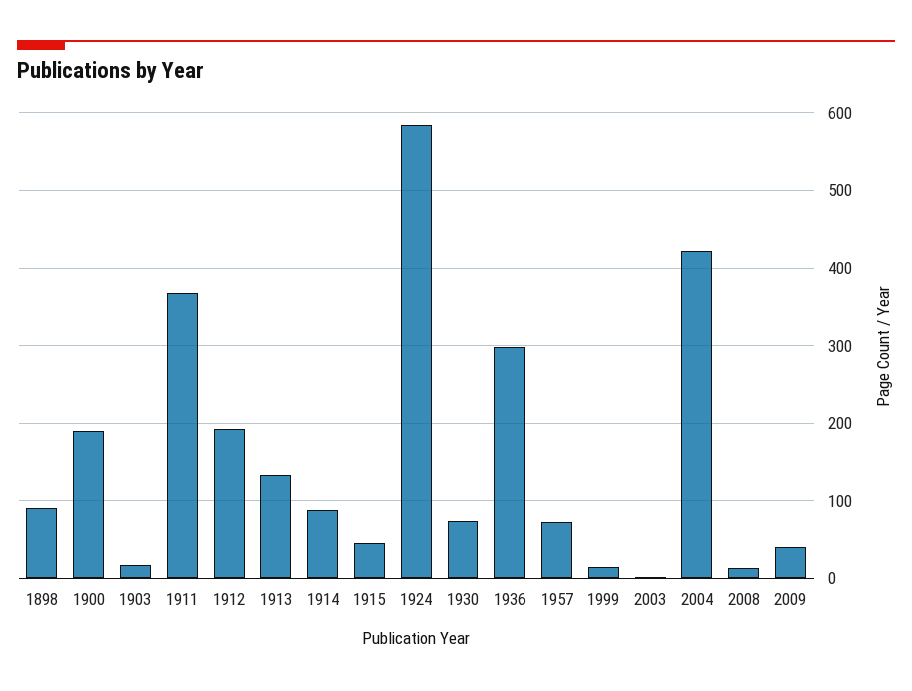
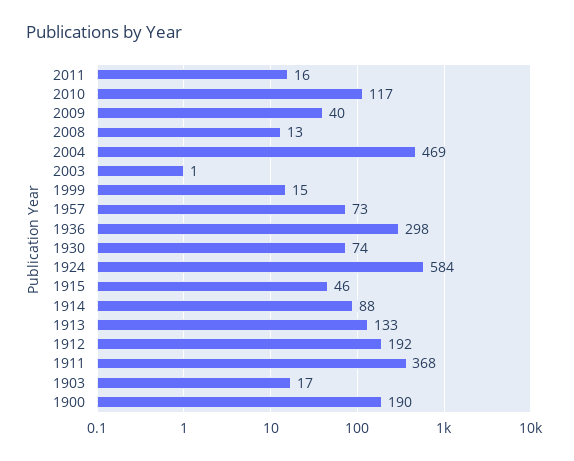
1898: 90 -> none
2004: 420 -> 469
2011: none -> 16
2010: none -> 117

